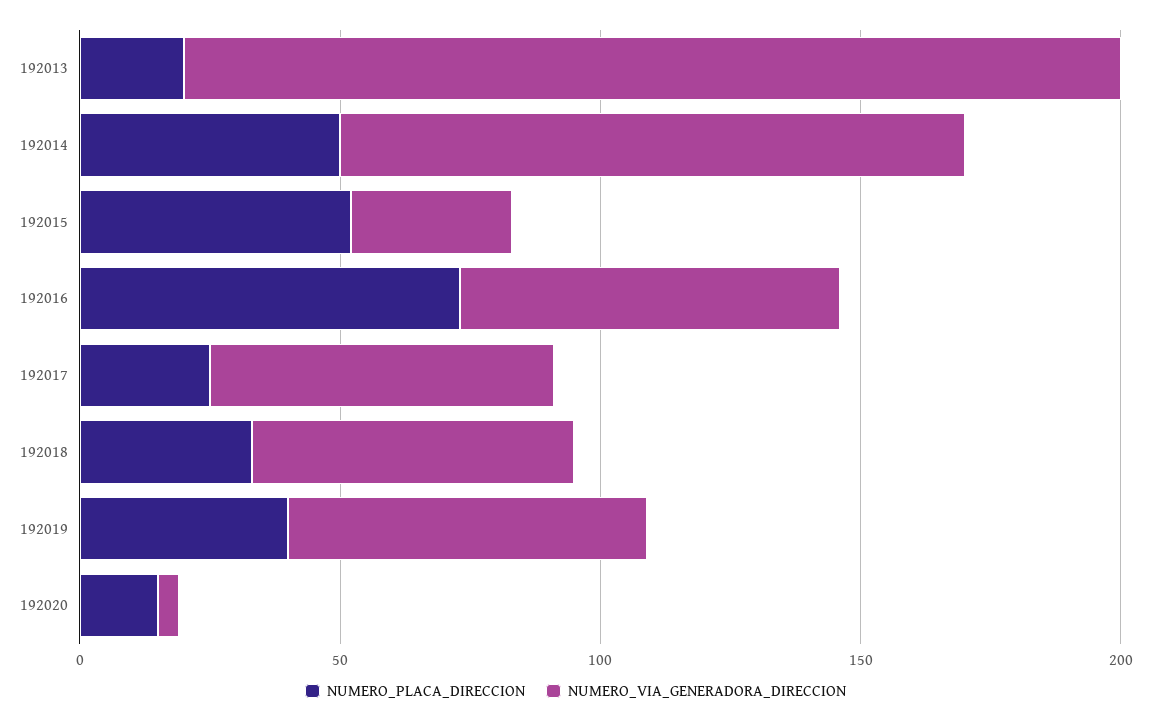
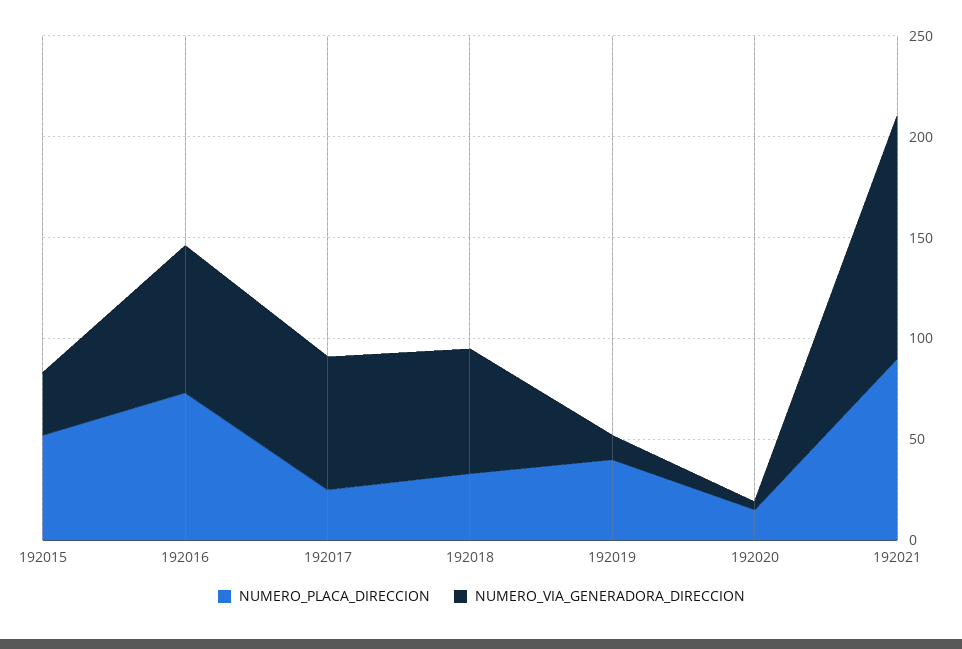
NUMERO_PLACA_DIRECCION, 192013: 20 -> none
NUMERO_VIA_GENERADORA_DIRECCION, 192013: 180 -> none
NUMERO_PLACA_DIRECCION, 192014: 50 -> none
NUMERO_VIA_GENERADORA_DIRECCION, 192014: 120 -> none
NUMERO_VIA_GENERADORA_DIRECCION, 192019: 70 -> 10
NUMERO_PLACA_DIRECCION, 192021: none -> 90
NUMERO_VIA_GENERADORA_DIRECCION, 192021: none -> 120

